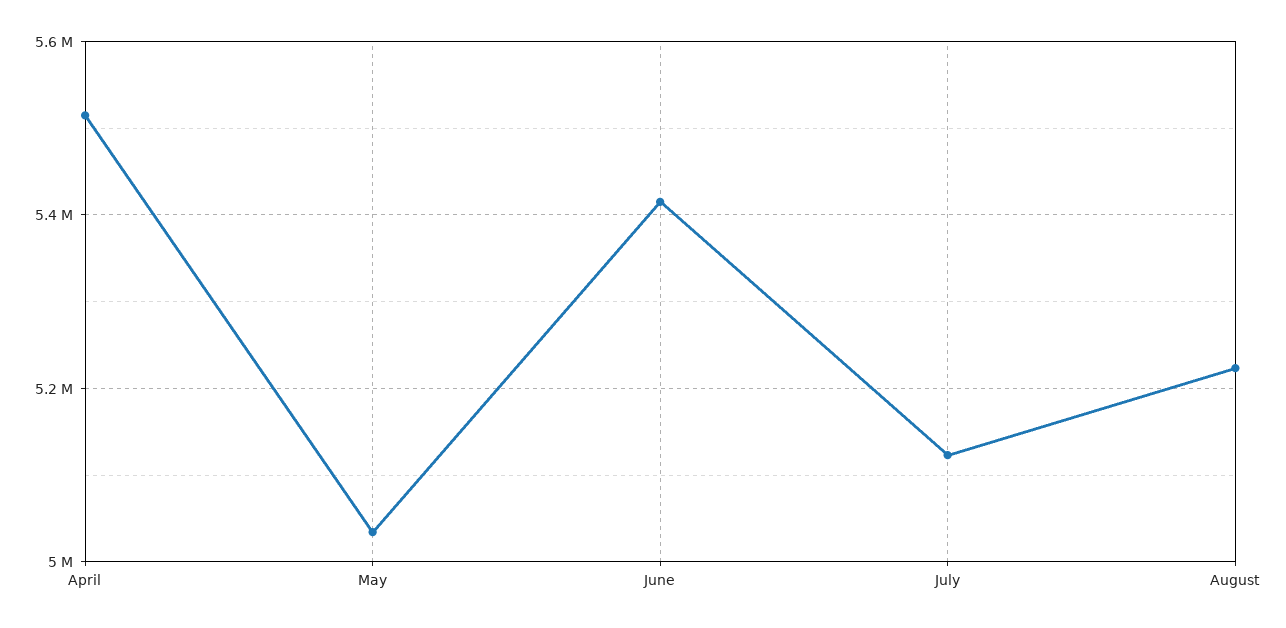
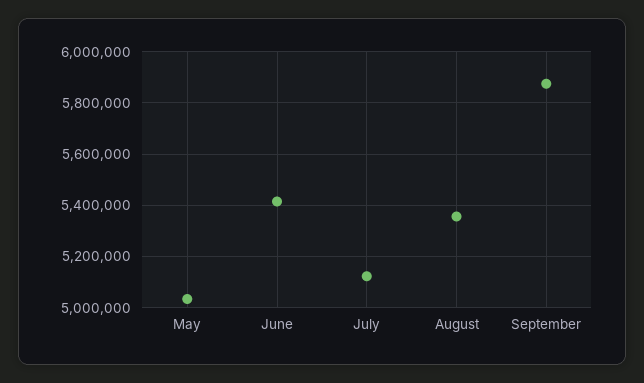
April: 5520000 -> none
August: 5220000 -> 5350000
September: none -> 5875000

